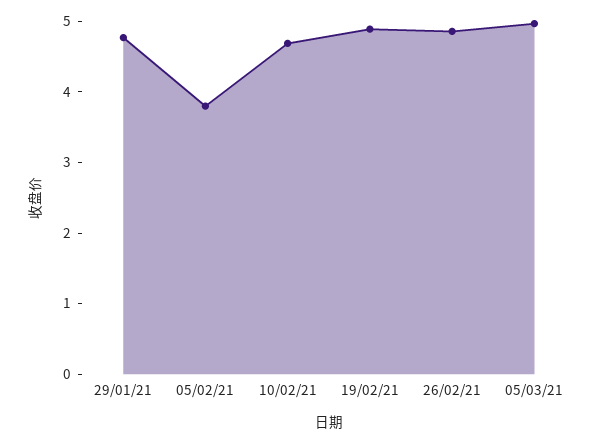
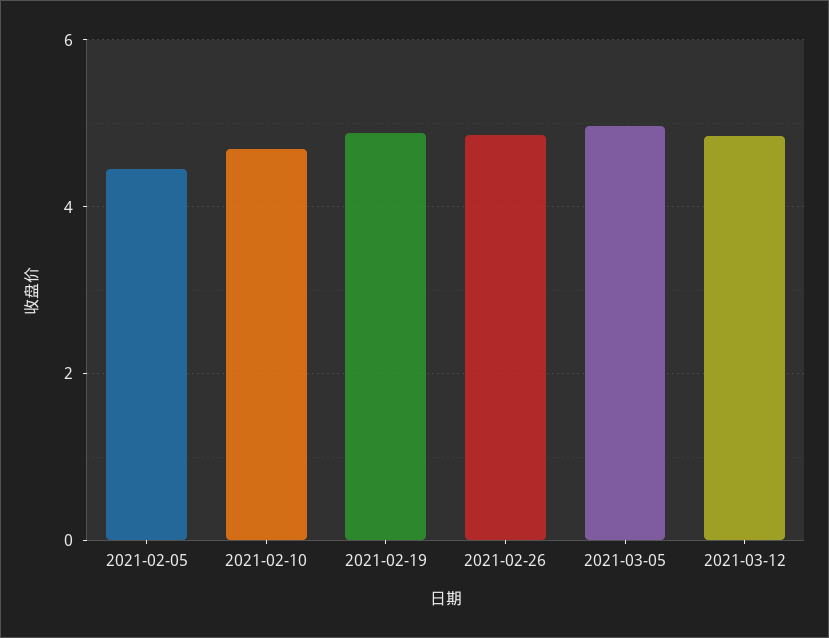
29/01/21: 4.8 -> none
05/02/21: 3.8 -> 4.4
2021-03-12: none -> 4.8

